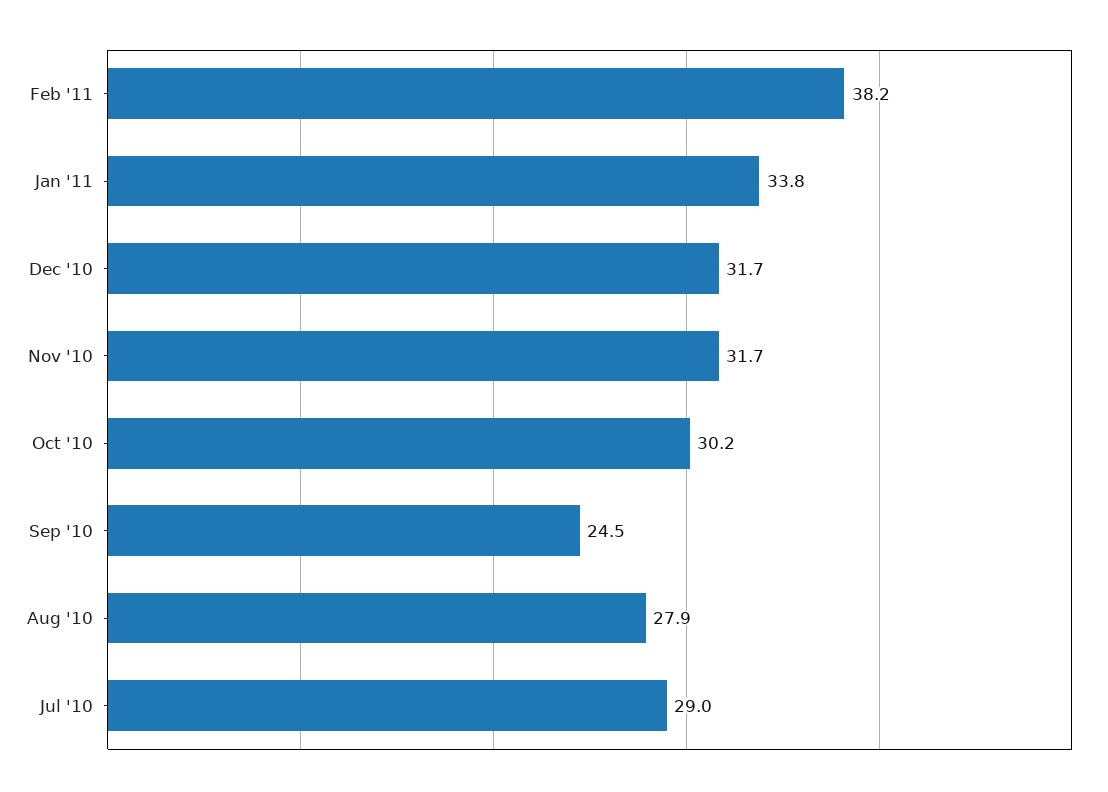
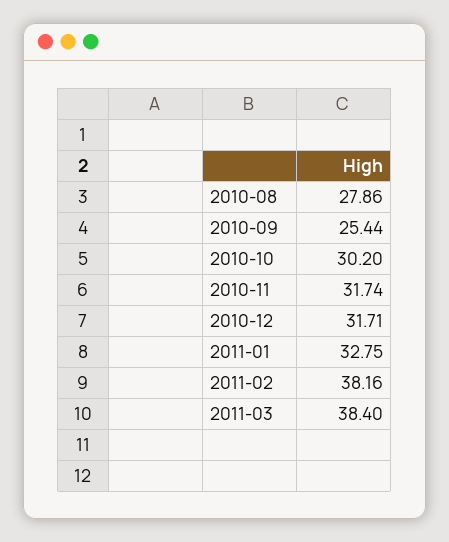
Jan '11: 33.8 -> 32.75
Sep '10: 24.5 -> 25.44
Jul '10: 29 -> none
2011-03: none -> 38.4

